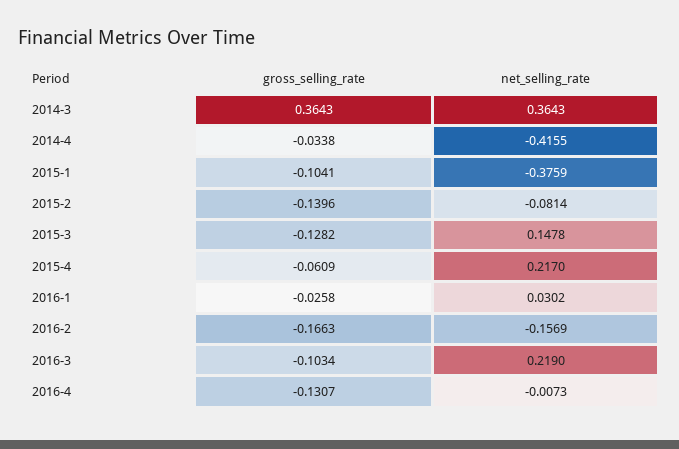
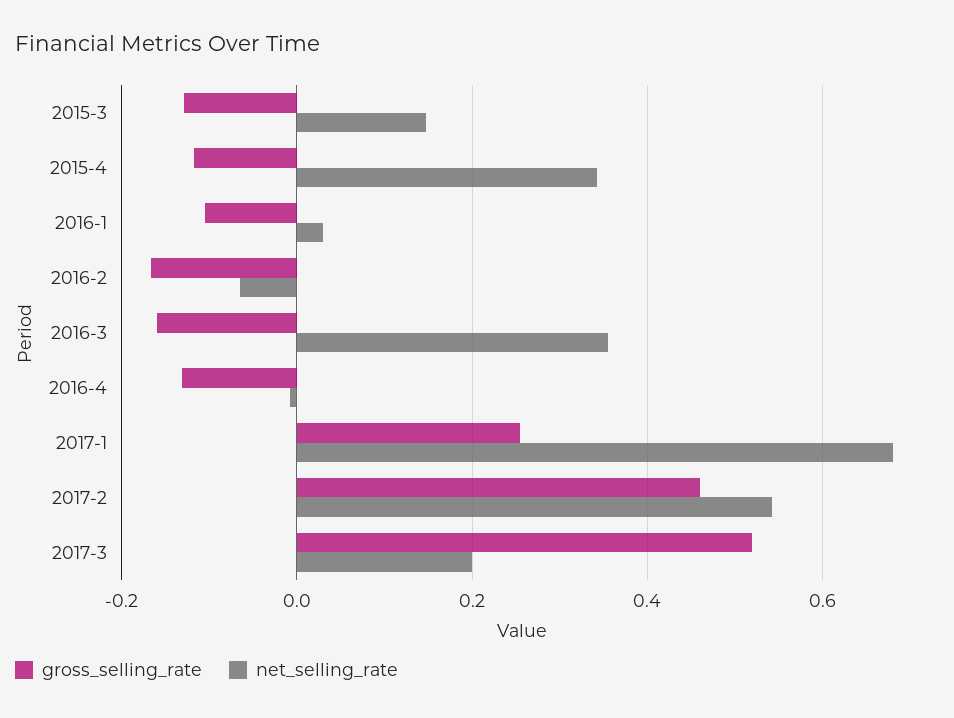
gross_selling_rate, 2014-3: 0.3643 -> none
net_selling_rate, 2014-3: 0.3643 -> none
gross_selling_rate, 2014-4: -0.0338 -> none
net_selling_rate, 2014-4: -0.4155 -> none
gross_selling_rate, 2015-1: -0.1041 -> none
net_selling_rate, 2015-1: -0.3759 -> none
gross_selling_rate, 2015-2: -0.1396 -> none
net_selling_rate, 2015-2: -0.0814 -> none
gross_selling_rate, 2015-4: -0.0609 -> -0.12
net_selling_rate, 2015-4: 0.217 -> 0.34
gross_selling_rate, 2016-1: -0.0258 -> -0.1
net_selling_rate, 2016-2: -0.1569 -> -0.06
gross_selling_rate, 2016-3: -0.1034 -> -0.16
net_selling_rate, 2016-3: 0.219 -> 0.36
gross_selling_rate, 2017-1: none -> 0.26
net_selling_rate, 2017-1: none -> 0.68
gross_selling_rate, 2017-2: none -> 0.46
net_selling_rate, 2017-2: none -> 0.54
gross_selling_rate, 2017-3: none -> 0.52
net_selling_rate, 2017-3: none -> 0.2

